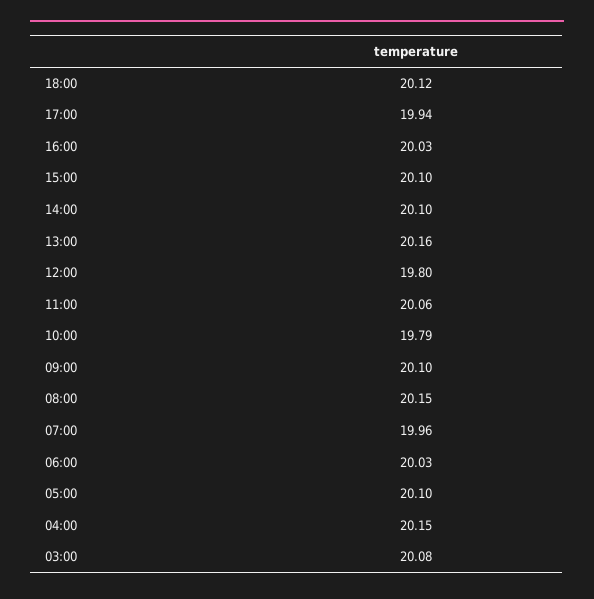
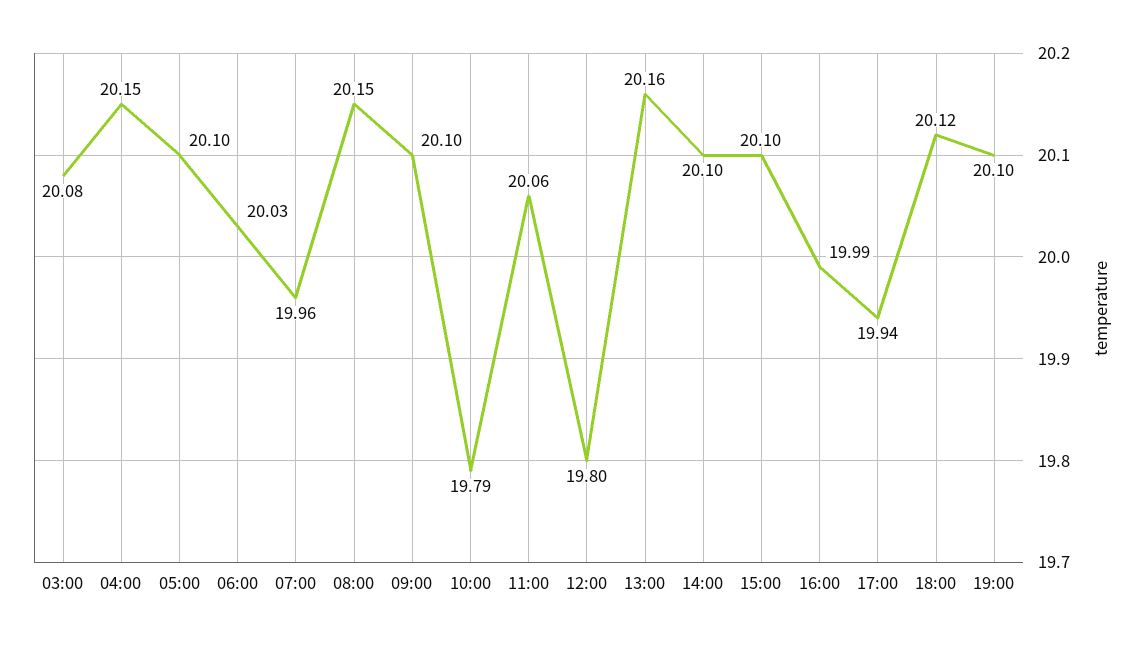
16:00: 20.03 -> 19.99
19:00: none -> 20.1

